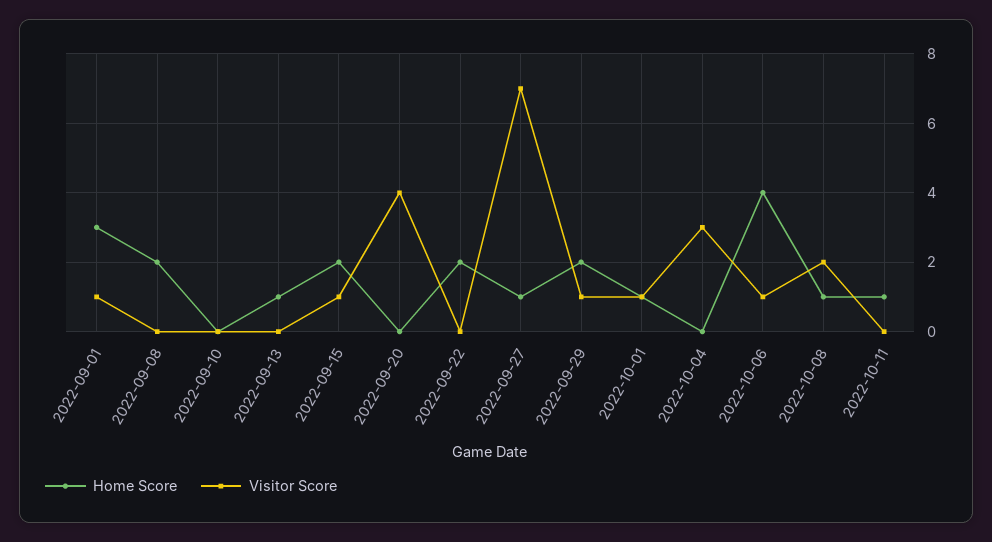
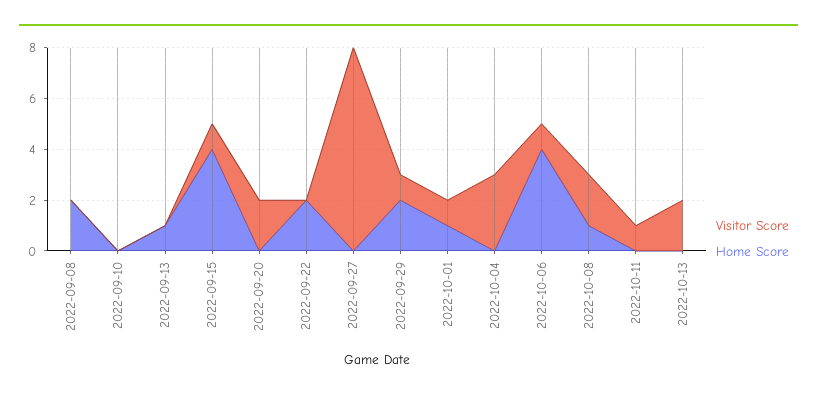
Home Score, 2022-09-01: 3 -> none
Visitor Score, 2022-09-01: 1 -> none
Home Score, 2022-09-15: 2 -> 4
Visitor Score, 2022-09-20: 4 -> 2
Home Score, 2022-09-27: 1 -> 0
Visitor Score, 2022-09-27: 7 -> 8
Home Score, 2022-10-11: 1 -> 0
Visitor Score, 2022-10-11: 0 -> 1
Visitor Score, 2022-10-13: none -> 2
Home Score, 2022-10-13: none -> 0

